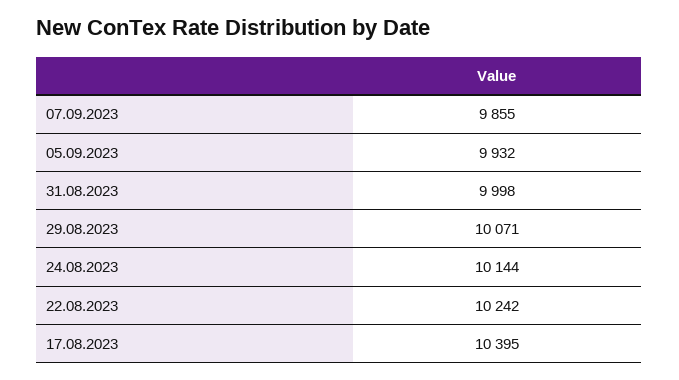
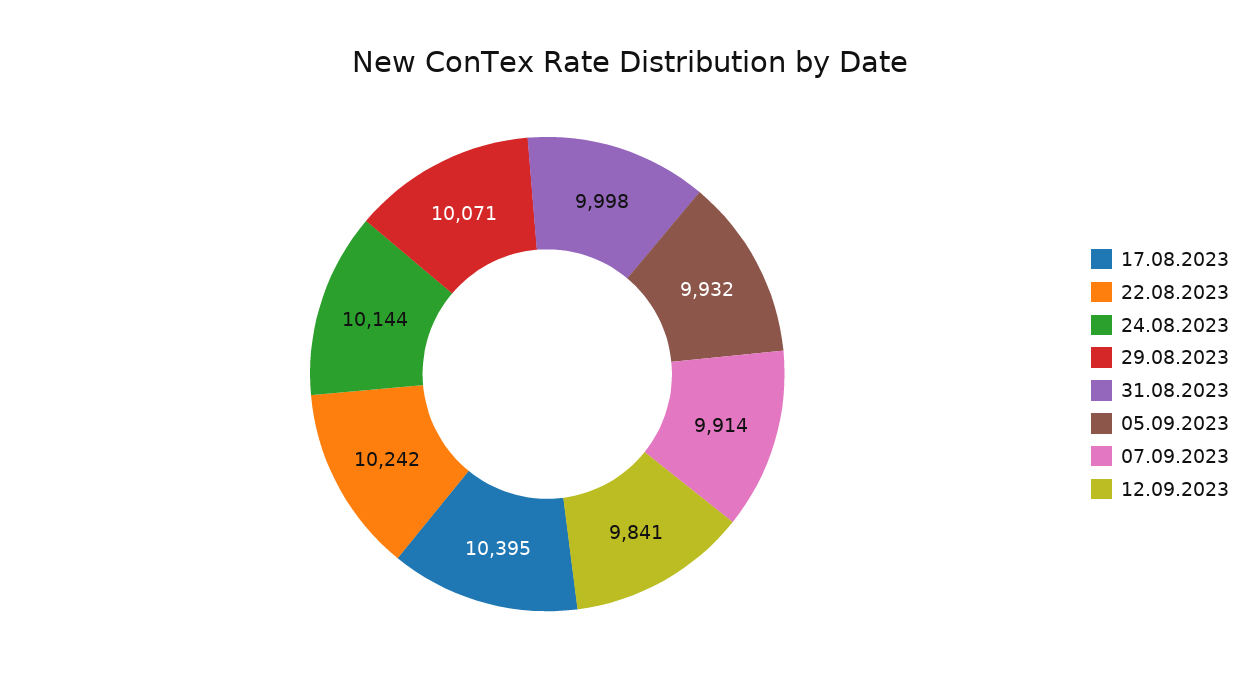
07.09.2023: 9855 -> 9914
12.09.2023: none -> 9841

